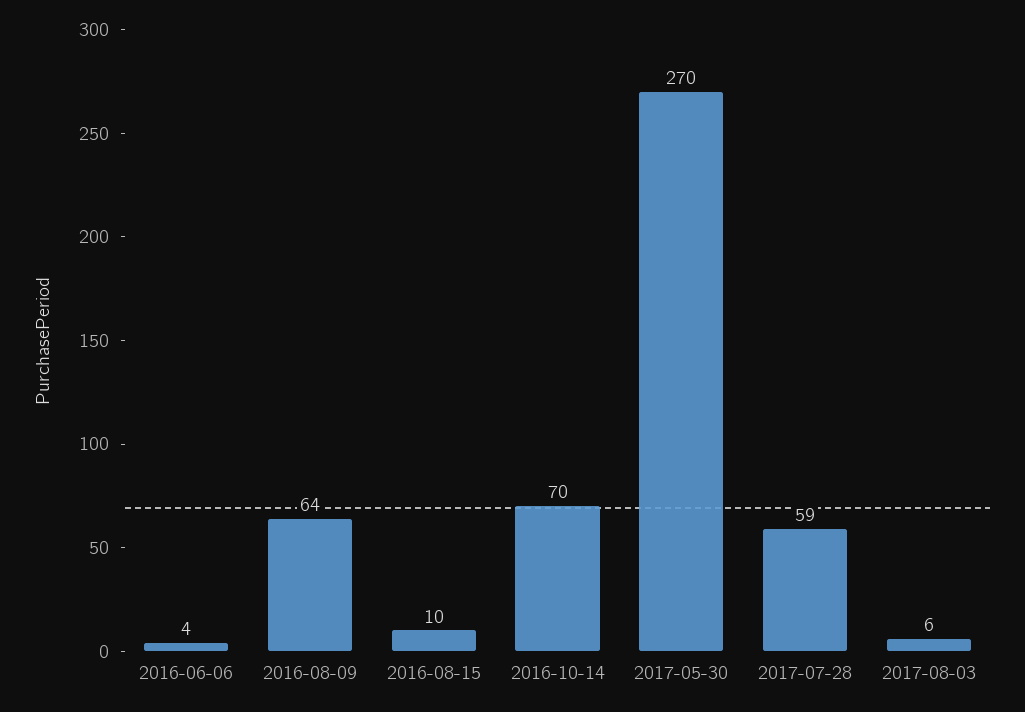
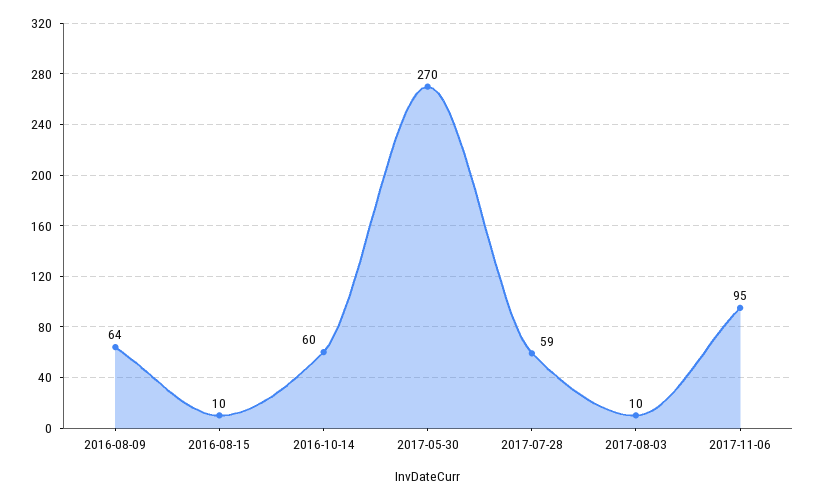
2016-06-06: 4 -> none
2016-10-14: 70 -> 60
2017-08-03: 6 -> 10
2017-11-06: none -> 95

